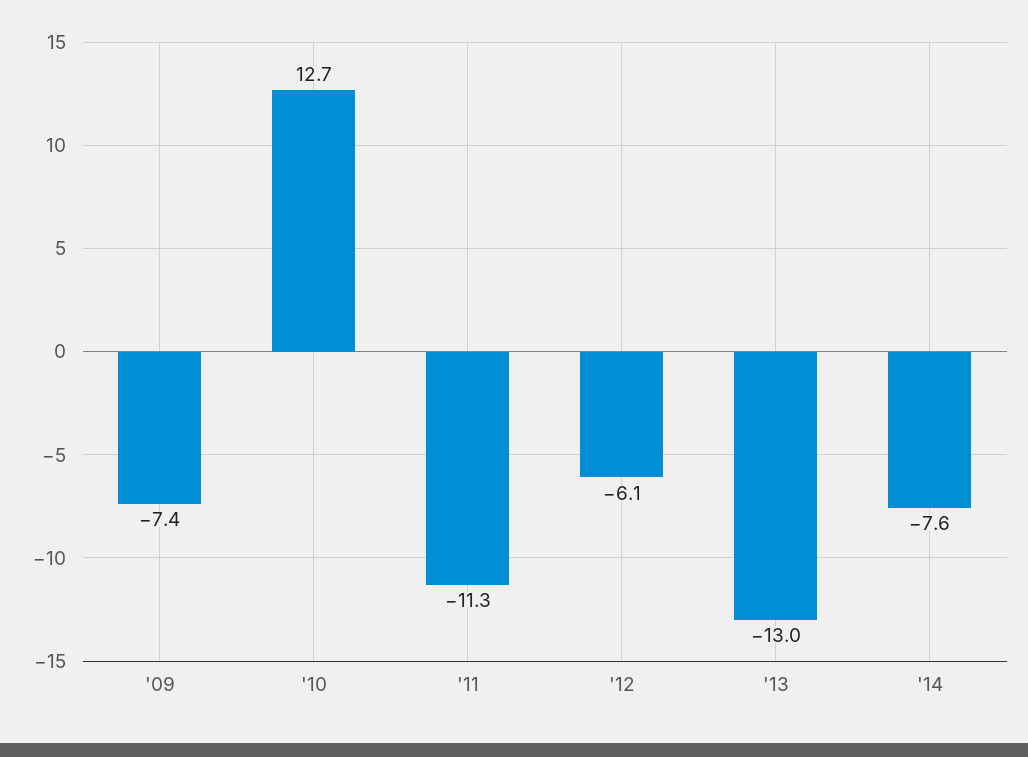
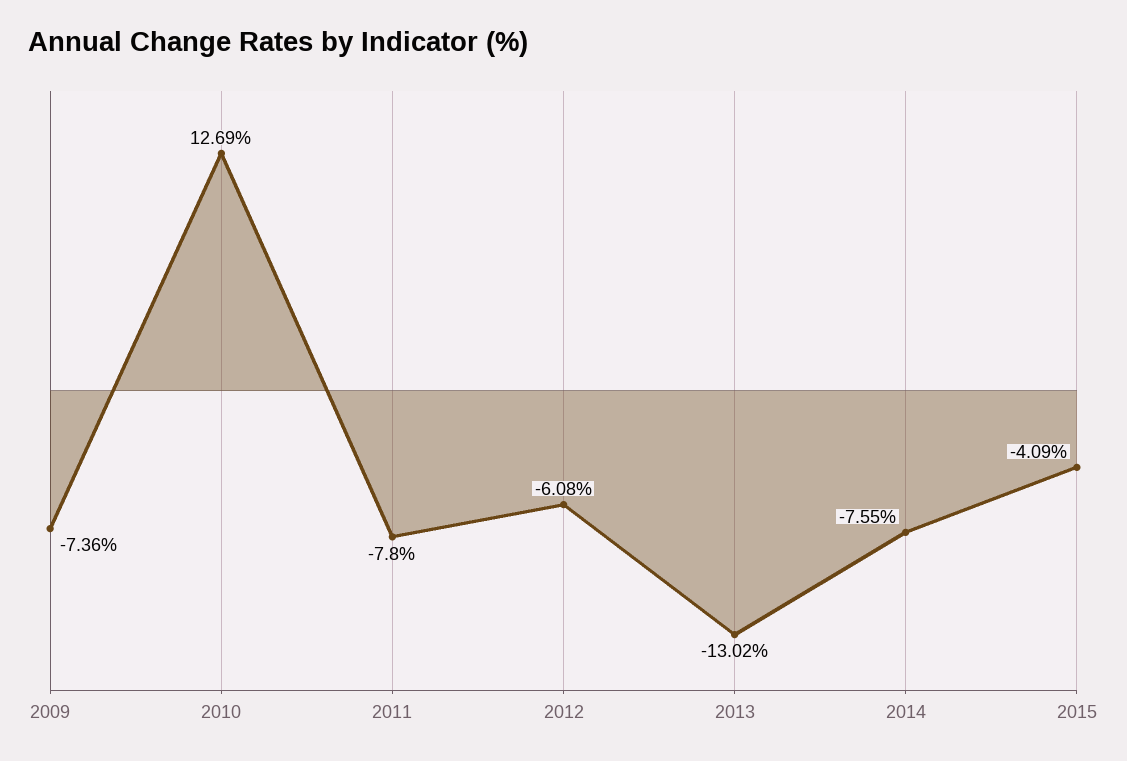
'11: -11.3 -> -7.8
2015: none -> -4.09

